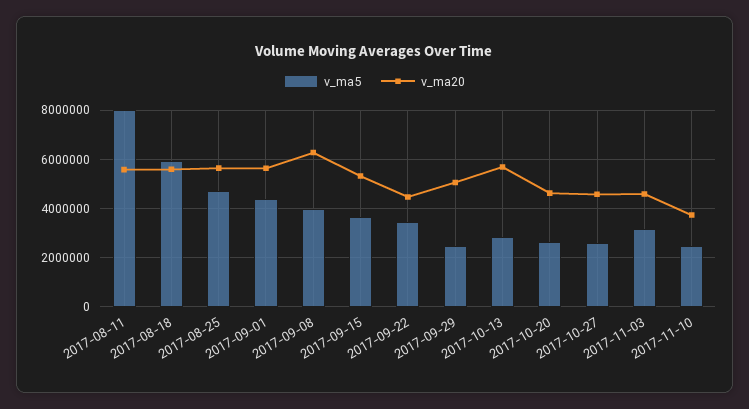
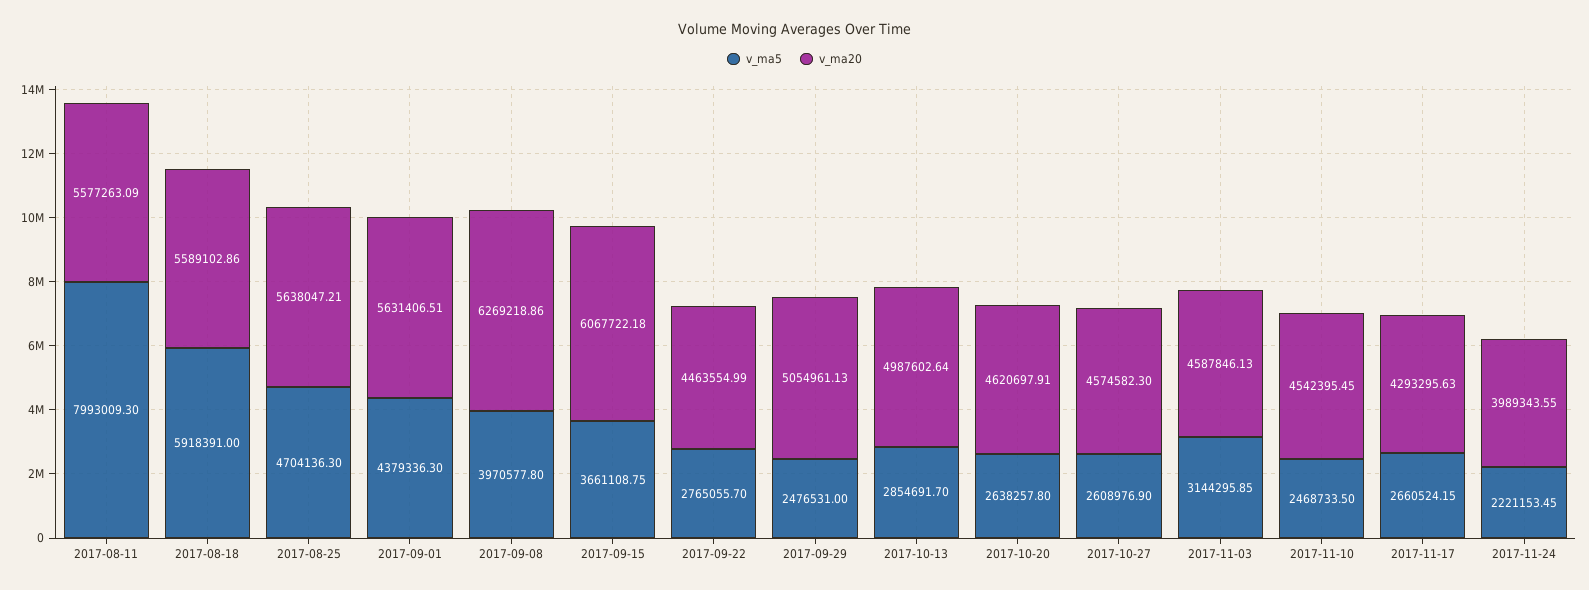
v_ma20, 2017-09-15: 5250000 -> 6067722.18
v_ma5, 2017-09-22: 3500000 -> 2765055.7
v_ma20, 2017-10-13: 5750000 -> 4987602.64
v_ma20, 2017-11-10: 3750000 -> 4542395.45
v_ma5, 2017-11-17: none -> 2660524.15
v_ma20, 2017-11-17: none -> 4293295.63
v_ma5, 2017-11-24: none -> 2221153.45
v_ma20, 2017-11-24: none -> 3989343.55

